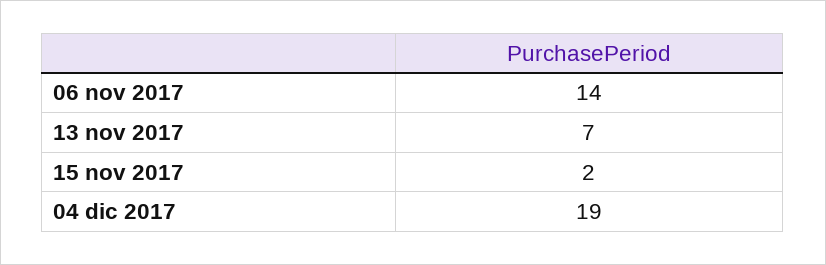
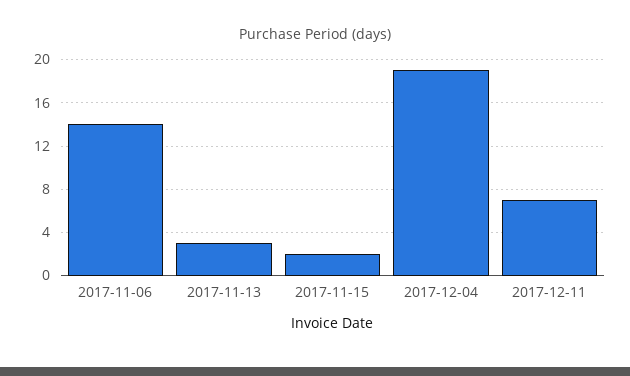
13 nov 2017: 7 -> 3
2017-12-11: none -> 7

